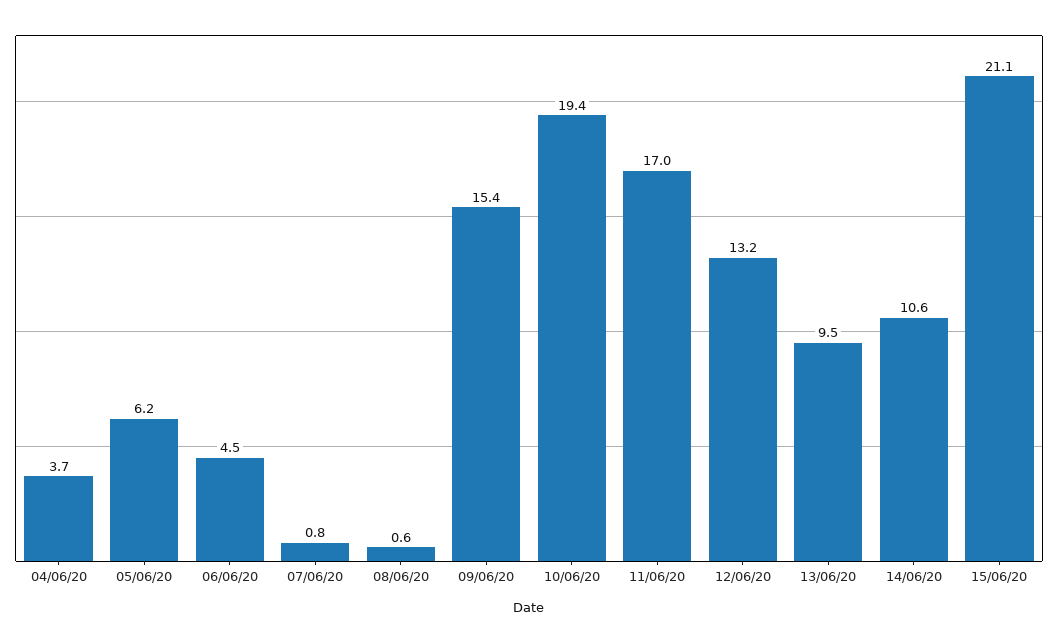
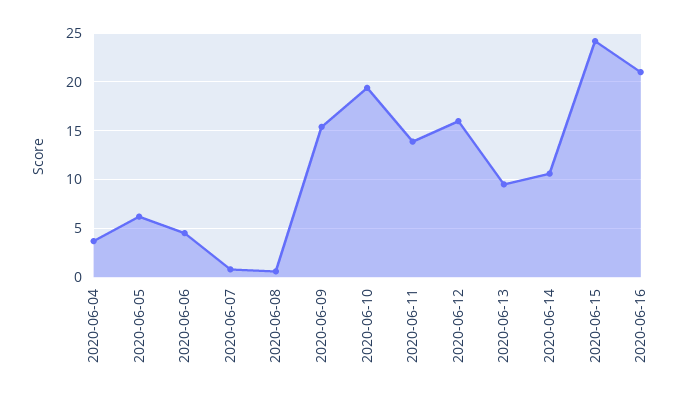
11/06/20: 17 -> 14
12/06/20: 13.2 -> 16
15/06/20: 21.1 -> 24
2020-06-16: none -> 21

